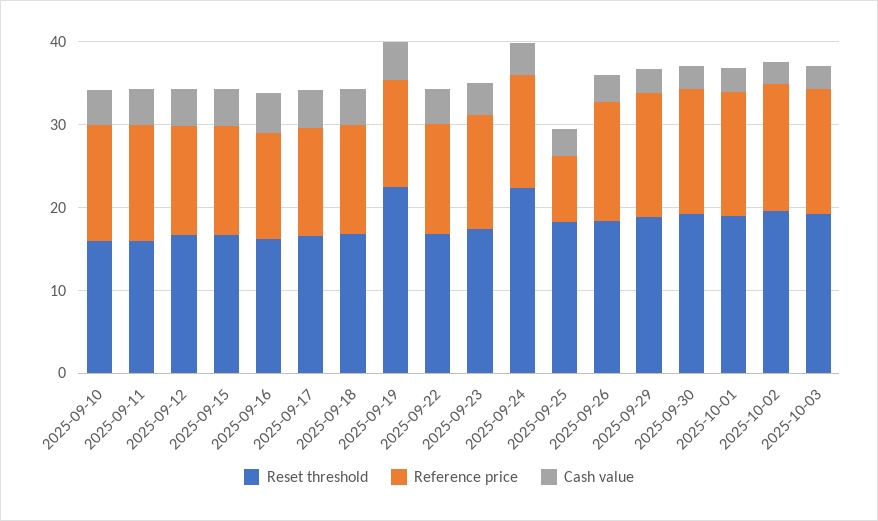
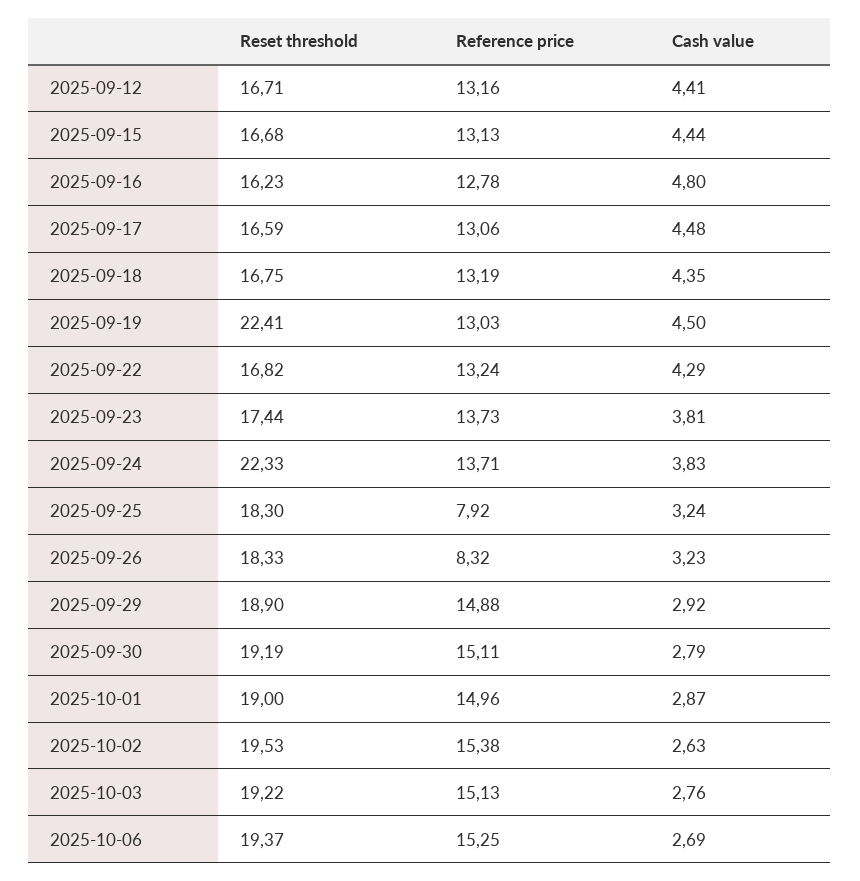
Reset threshold, 2025-09-10: 16 -> none
Reference price, 2025-09-10: 14 -> none
Cash value, 2025-09-10: 4 -> none
Reset threshold, 2025-09-11: 16 -> none
Reference price, 2025-09-11: 14 -> none
Cash value, 2025-09-11: 4 -> none
Reference price, 2025-09-26: 14 -> 8.32
Reset threshold, 2025-10-06: none -> 19.37
Reference price, 2025-10-06: none -> 15.25
Cash value, 2025-10-06: none -> 2.69

